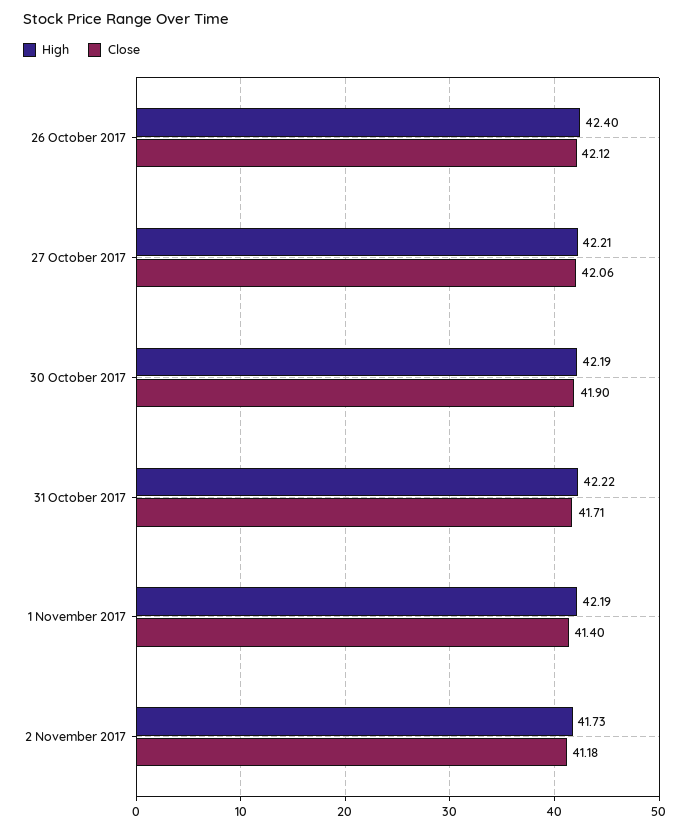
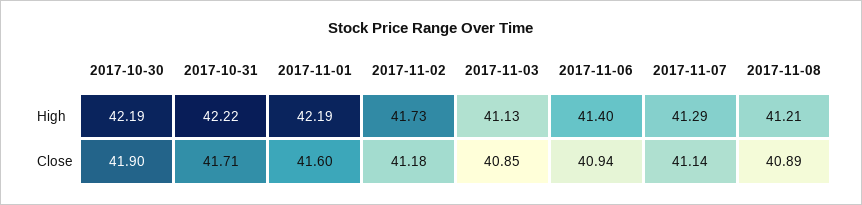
High, 26 October 2017: 42.4 -> none
Close, 26 October 2017: 42.12 -> none
High, 27 October 2017: 42.21 -> none
Close, 27 October 2017: 42.06 -> none
Close, 1 November 2017: 41.4 -> 41.6
High, 2017-11-03: none -> 41.13
High, 2017-11-06: none -> 41.4
High, 2017-11-07: none -> 41.29
High, 2017-11-08: none -> 41.21
Close, 2017-11-03: none -> 40.85
Close, 2017-11-06: none -> 40.94
Close, 2017-11-07: none -> 41.14
Close, 2017-11-08: none -> 40.89

